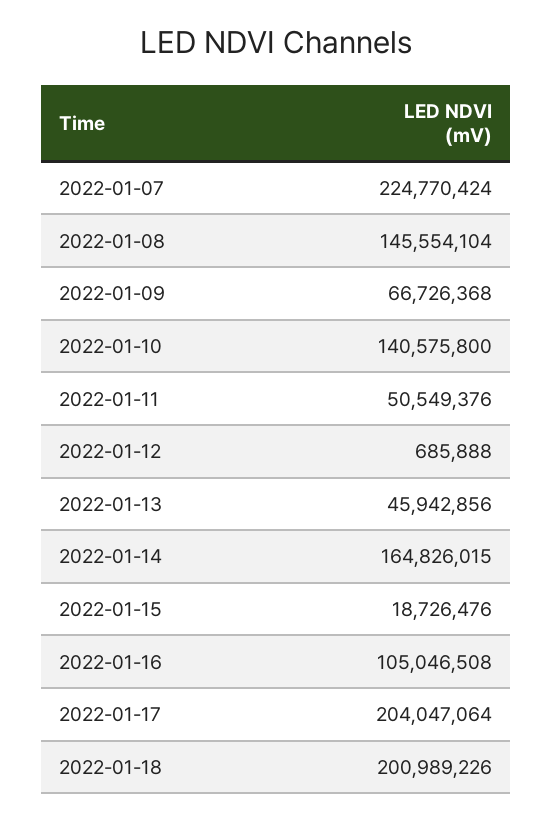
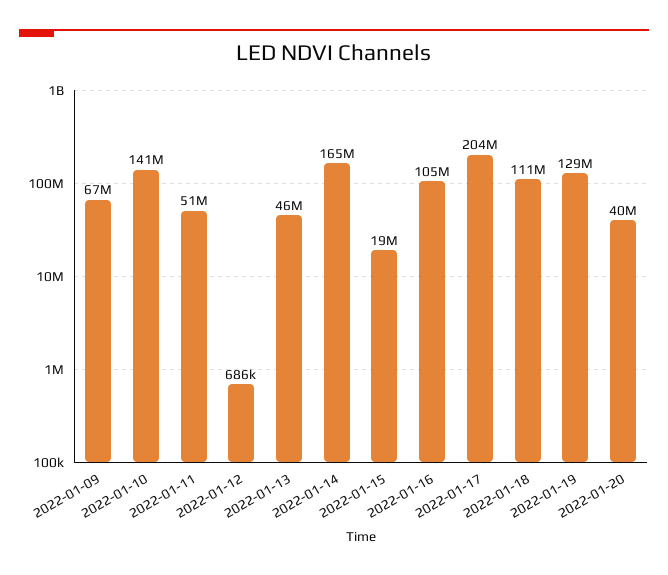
2022-01-07: 224770424 -> none
2022-01-08: 145554104 -> none
2022-01-18: 200989226 -> 111000000
2022-01-19: none -> 129000000
2022-01-20: none -> 40000000

